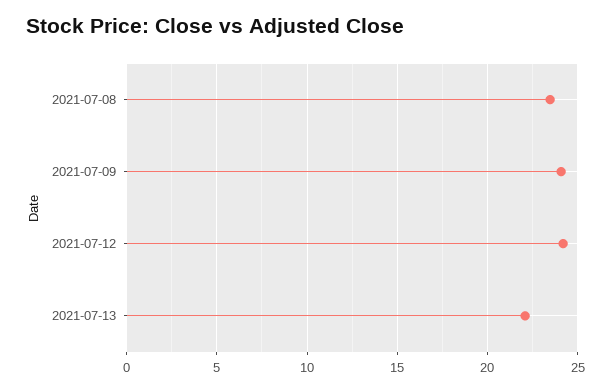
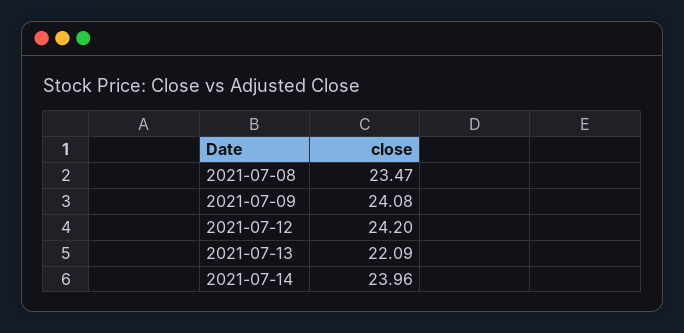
2021-07-14: none -> 23.96

